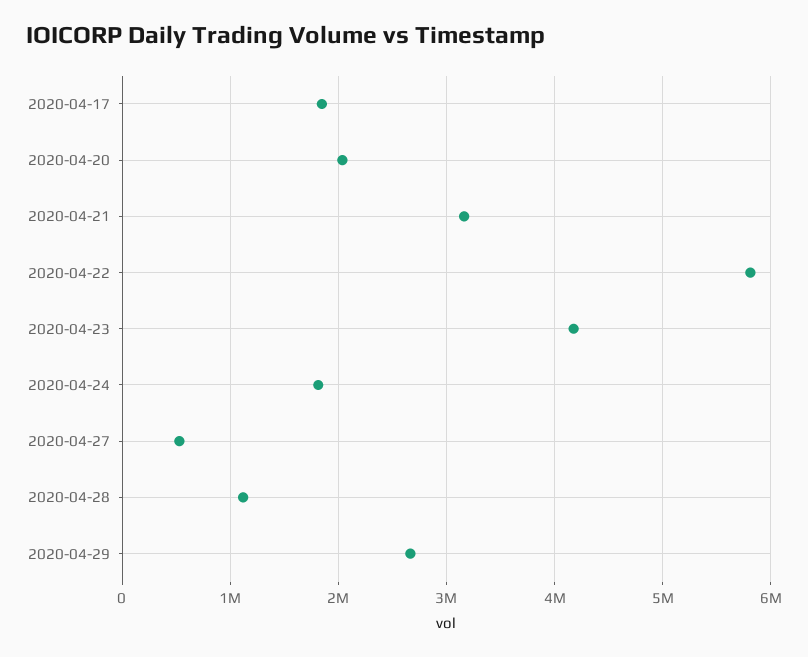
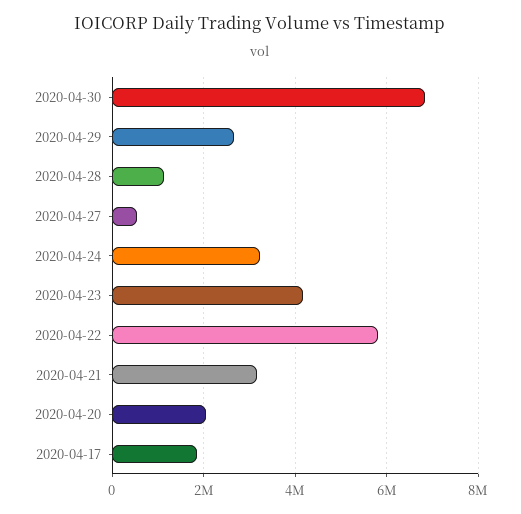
2020-04-24: 1800000 -> 3200000
2020-04-30: none -> 6800000

